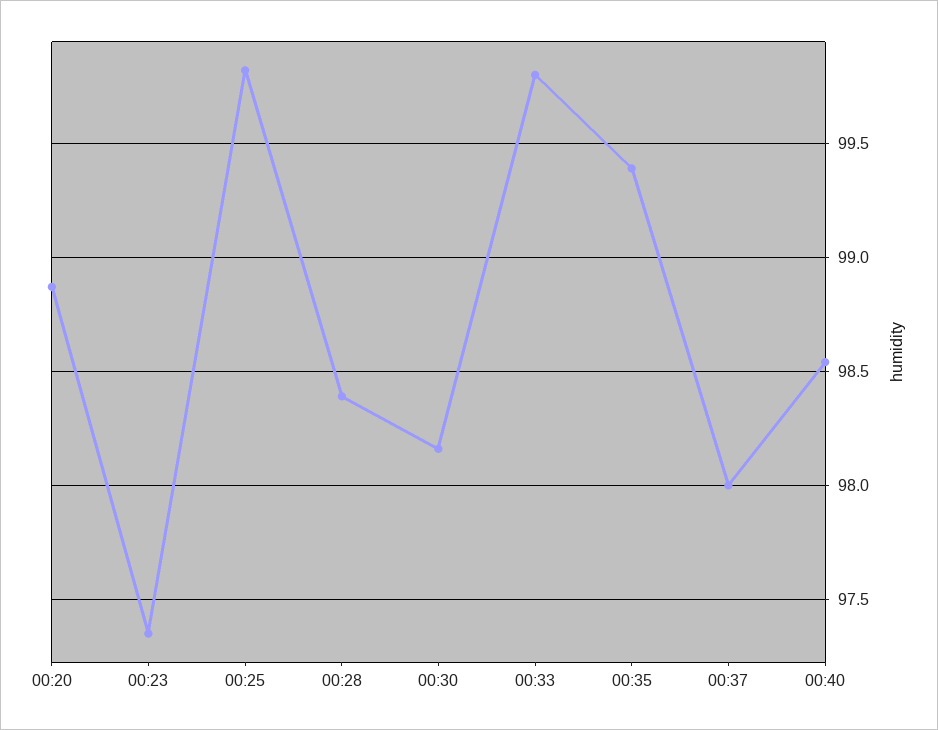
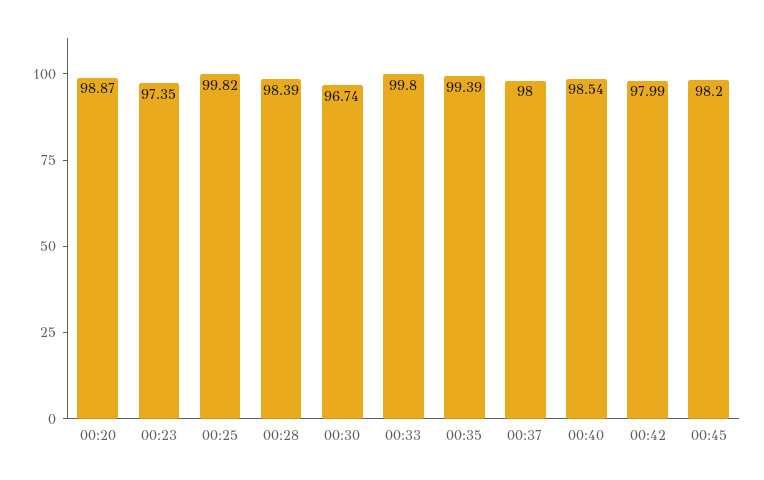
00:30: 98.15 -> 96.74
00:42: none -> 97.99
00:45: none -> 98.2

